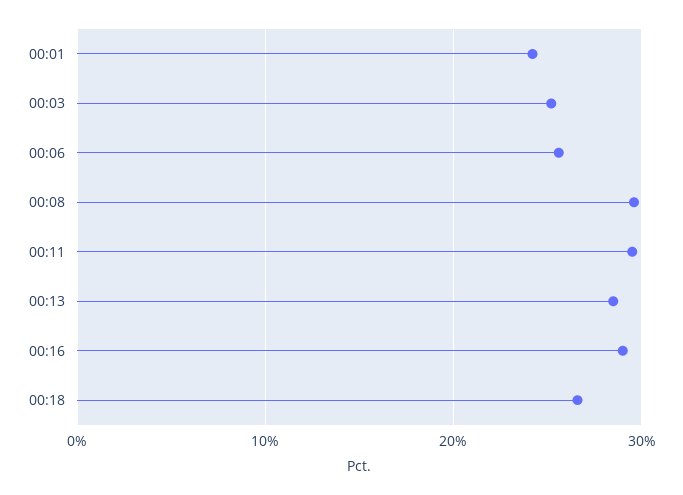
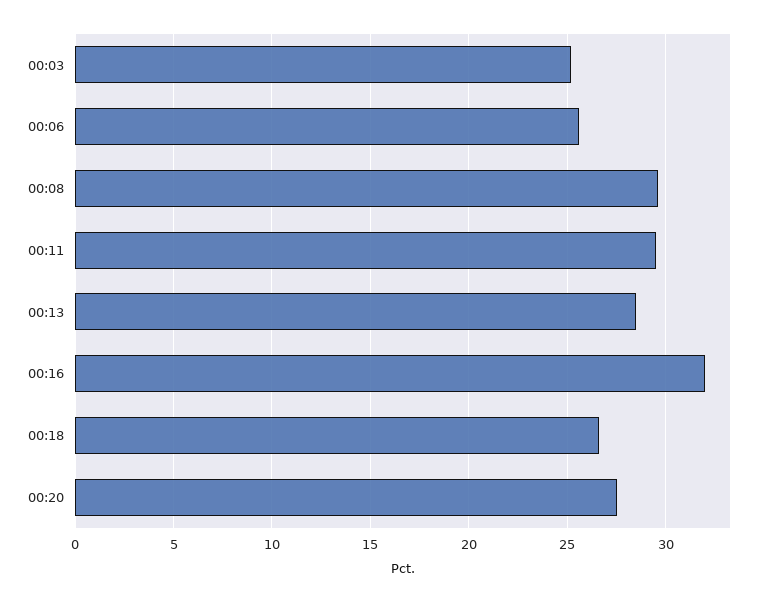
00:01: 24 -> none
00:16: 29 -> 32
00:20: none -> 27.5

